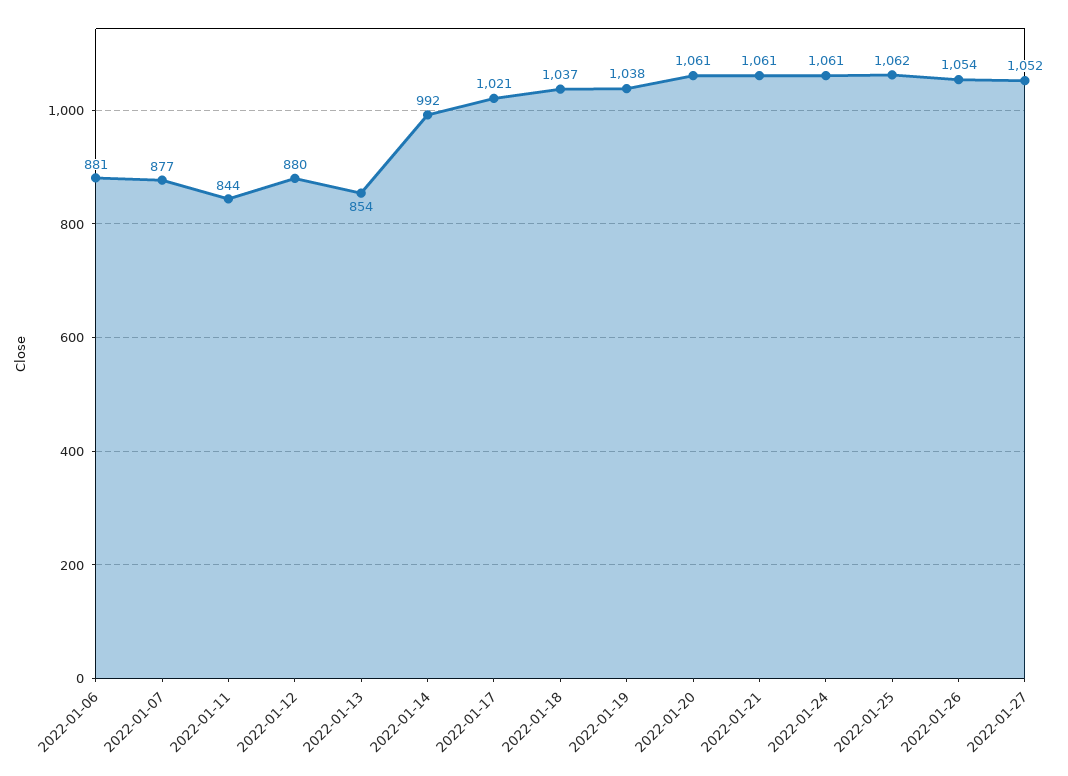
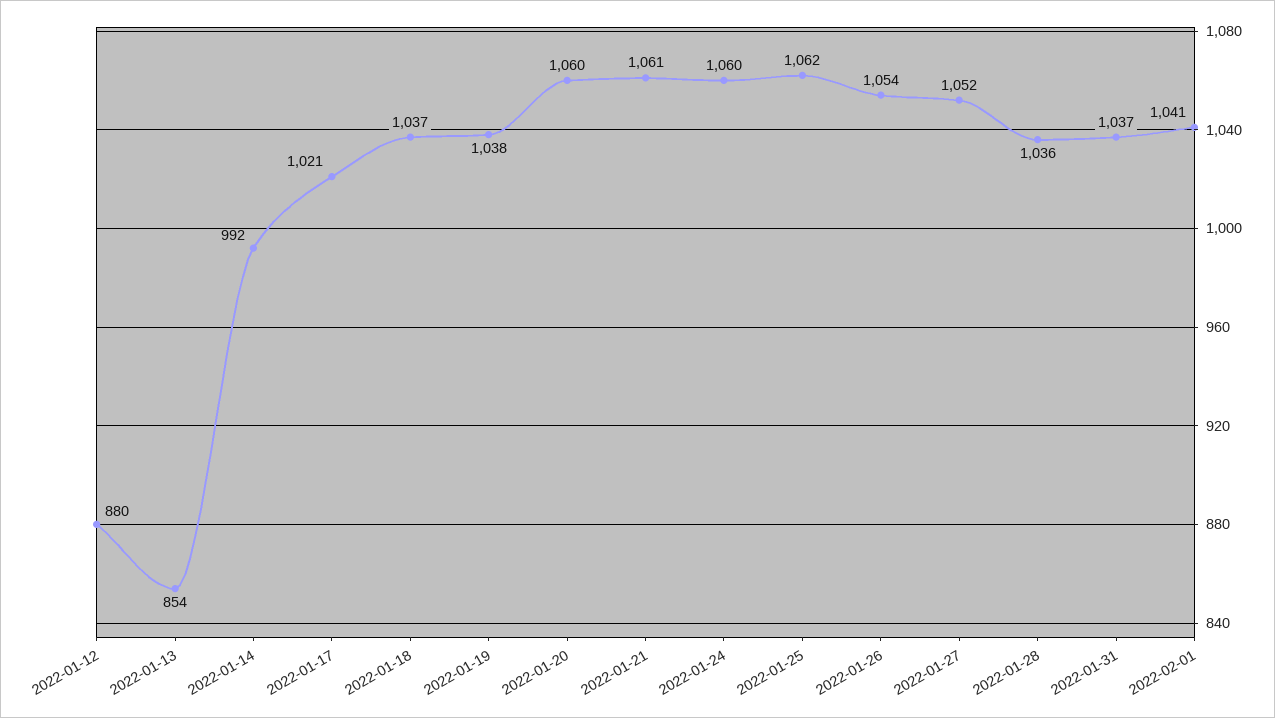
2022-01-06: 881 -> none
2022-01-07: 877 -> none
2022-01-11: 844 -> none
2022-01-20: 1061 -> 1060
2022-01-24: 1061 -> 1060
2022-01-28: none -> 1036
2022-01-31: none -> 1037
2022-02-01: none -> 1041

